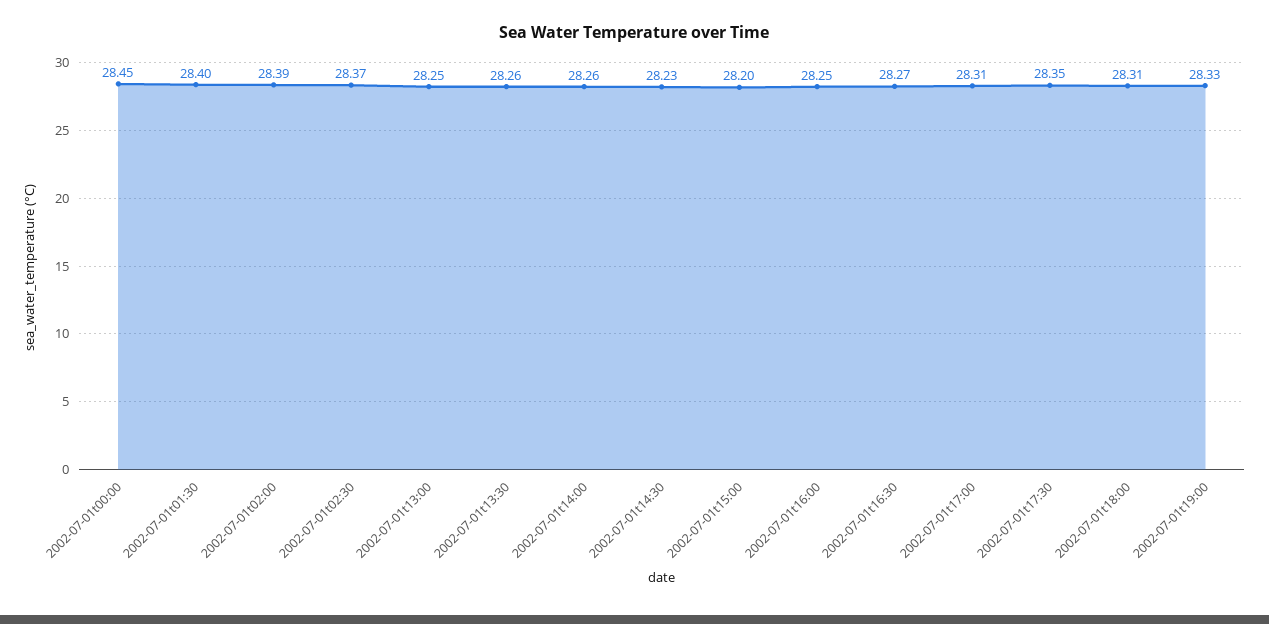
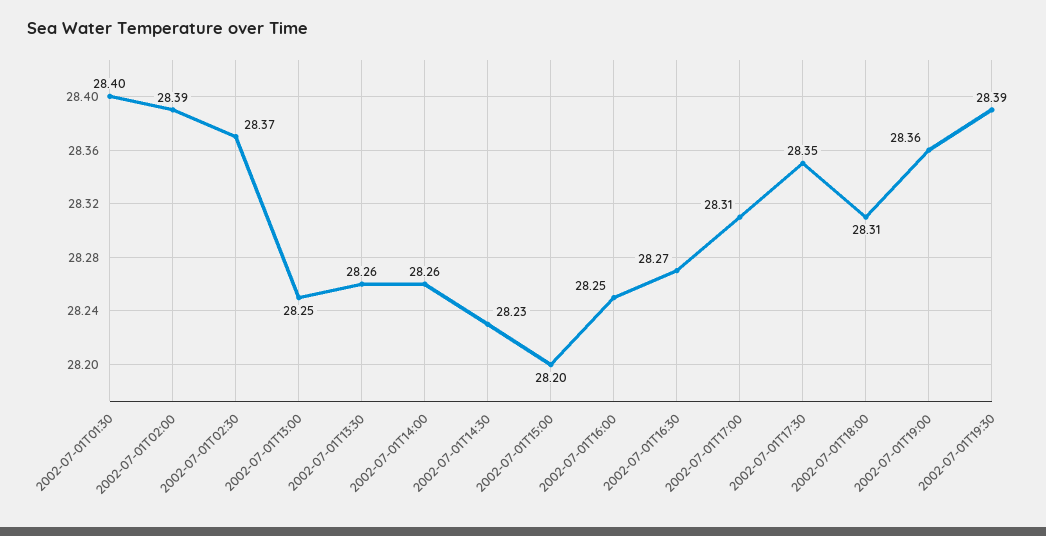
2002-07-01t00:00: 28.45 -> none
2002-07-01t19:00: 28.33 -> 28.36
2002-07-01T19:30: none -> 28.39

